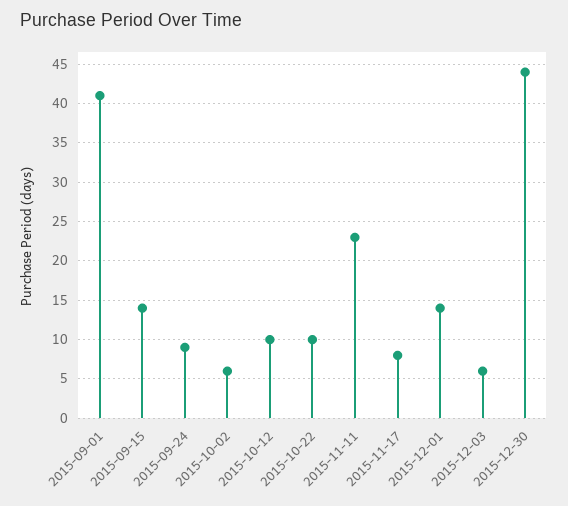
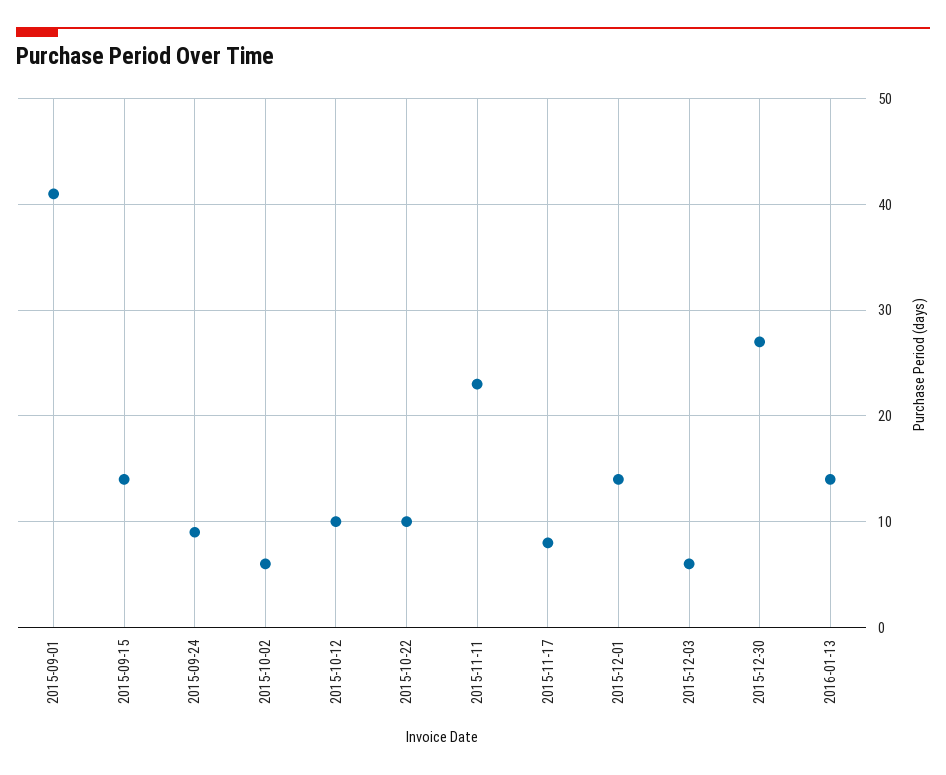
2015-12-30: 44 -> 27
2016-01-13: none -> 14

